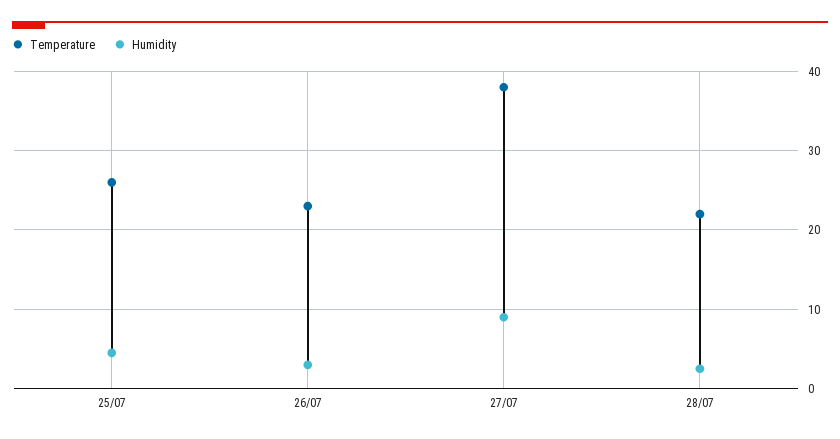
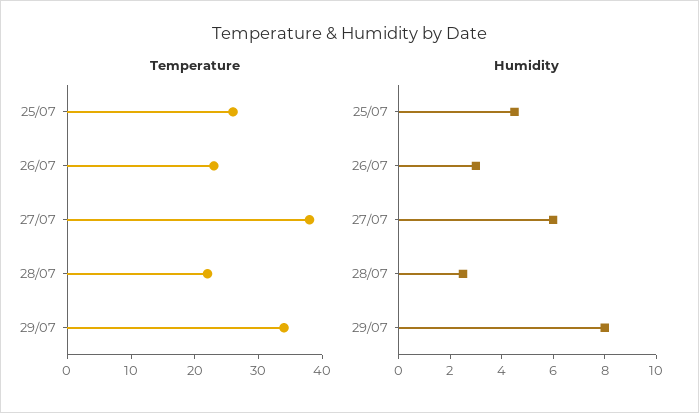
Humidity, 27/07: 9 -> 6
Temperature, 29/07: none -> 35
Humidity, 29/07: none -> 8

